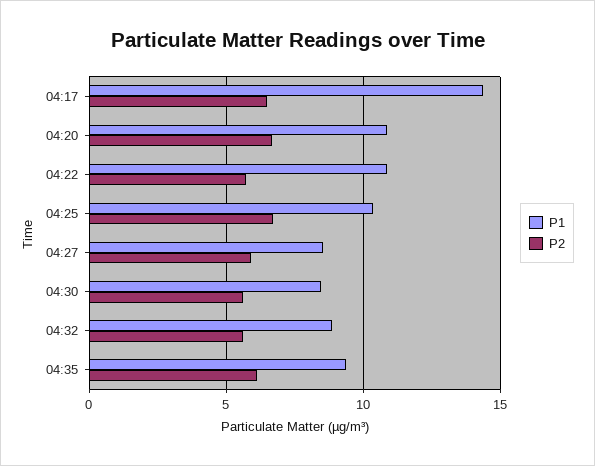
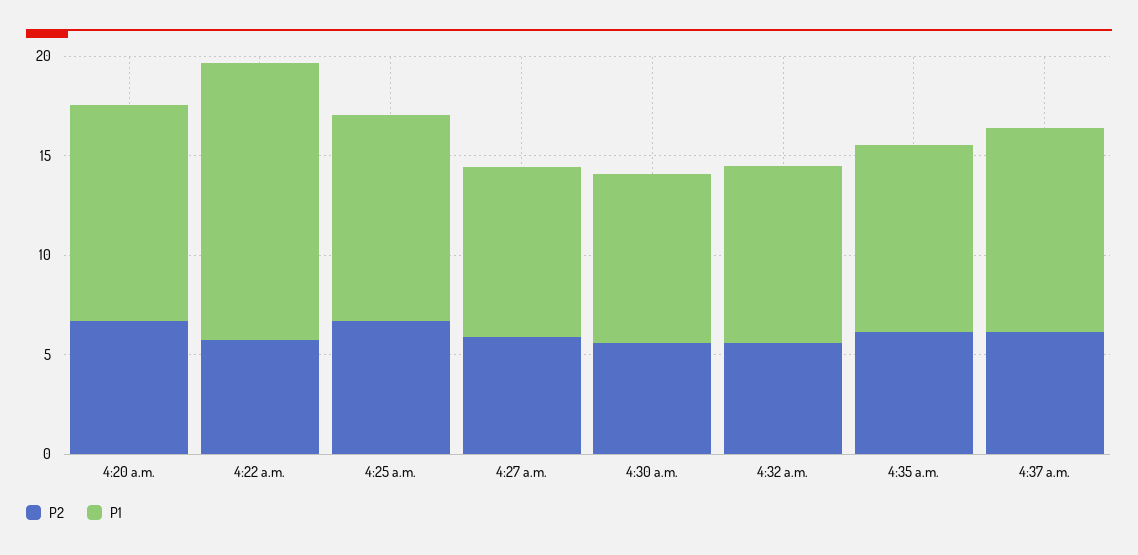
P1, 04:17: 14.5 -> none
P2, 04:17: 6.5 -> none
P1, 04:22: 11 -> 14
P2, 4:37 a.m.: none -> 6
P1, 4:37 a.m.: none -> 10

